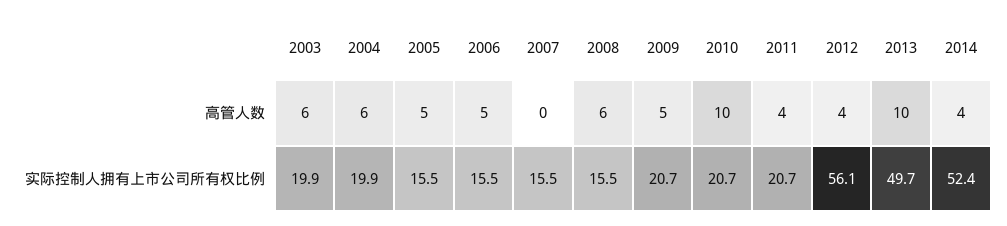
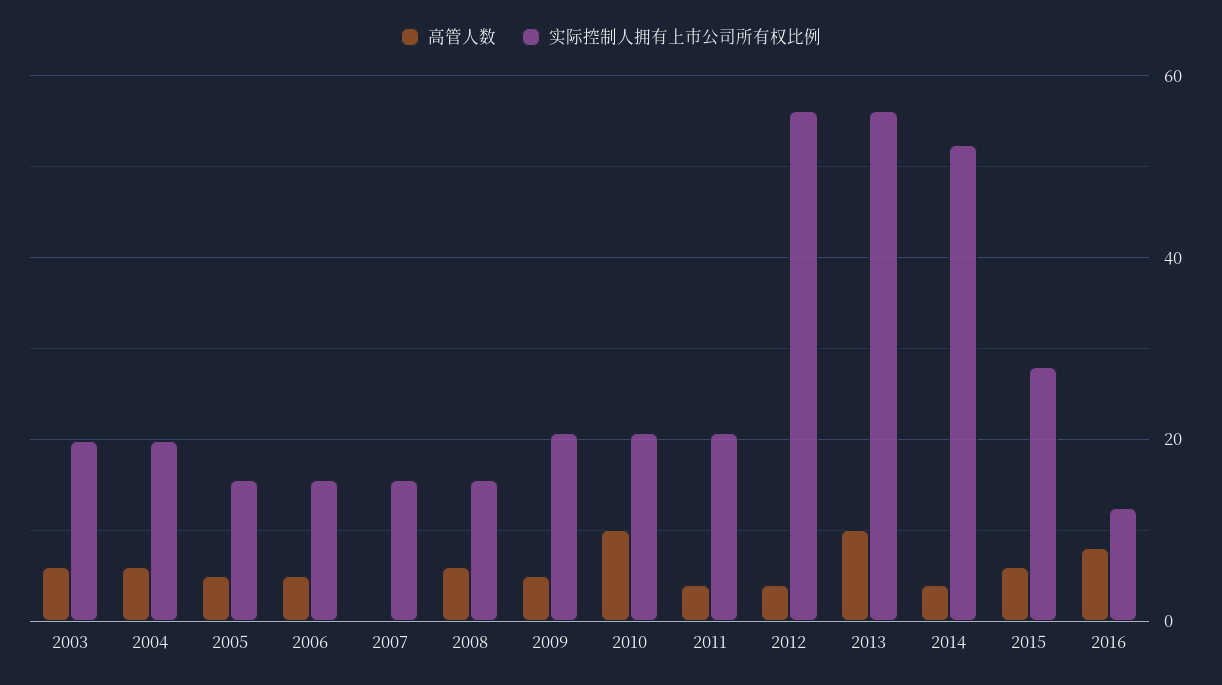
实际控制人拥有上市公司所有权比例, 2013: 49.7 -> 56
高管人数, 2015: none -> 6
实际控制人拥有上市公司所有权比例, 2015: none -> 28
高管人数, 2016: none -> 8
实际控制人拥有上市公司所有权比例, 2016: none -> 12

